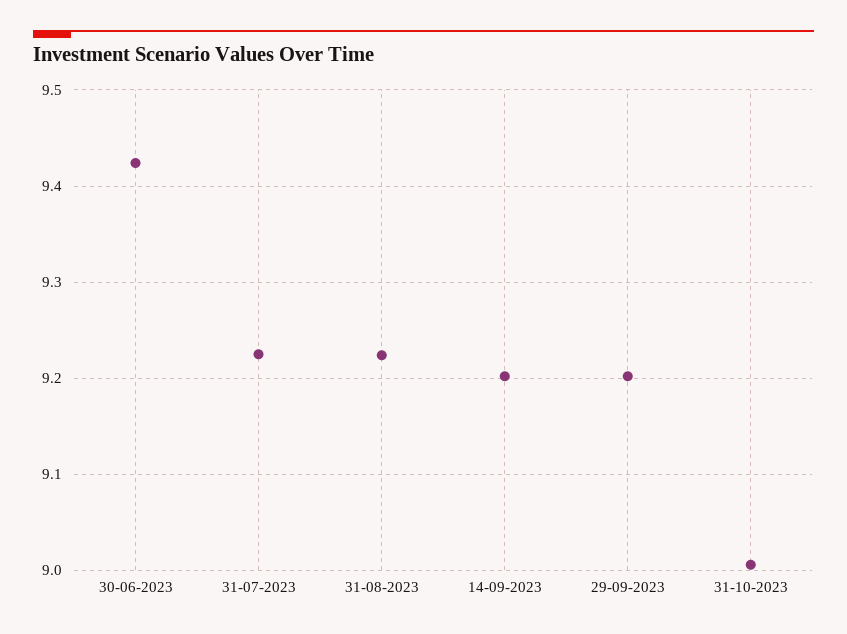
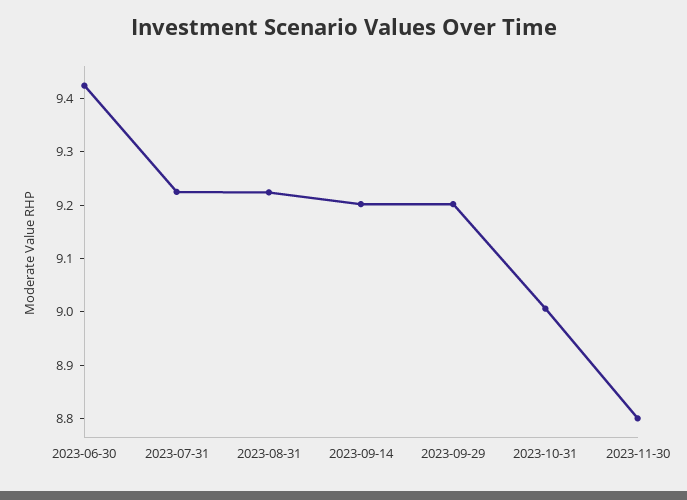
2023-11-30: none -> 8.8

